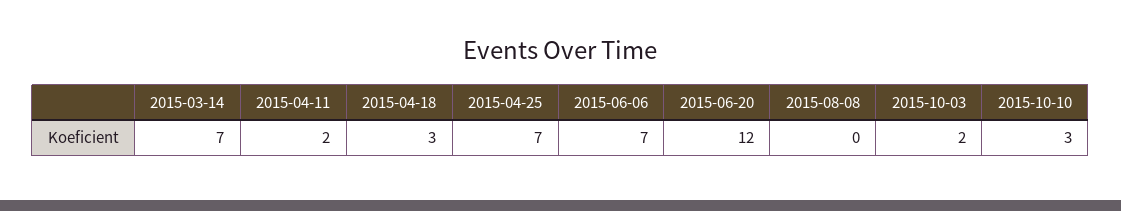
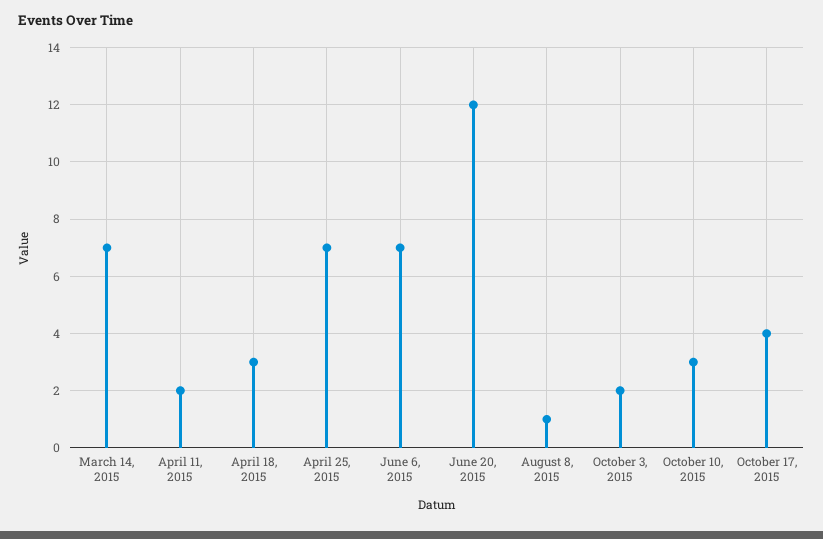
2015-08-08: 0 -> 1
October 17, 2015: none -> 4

